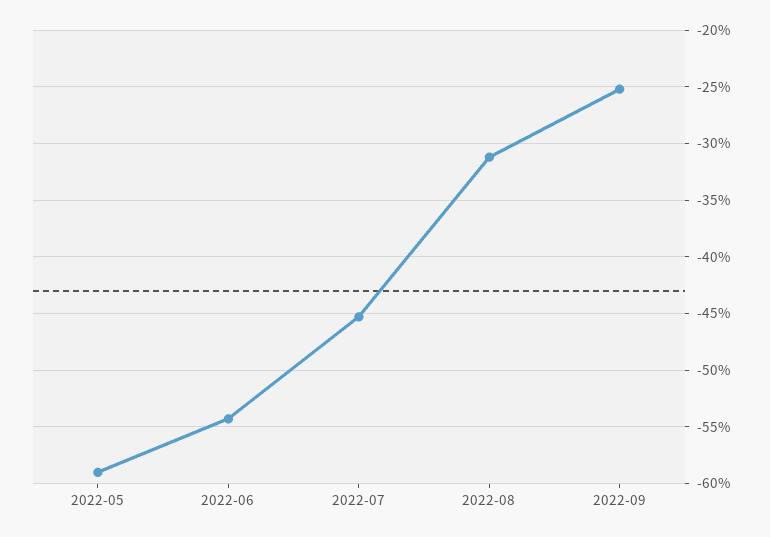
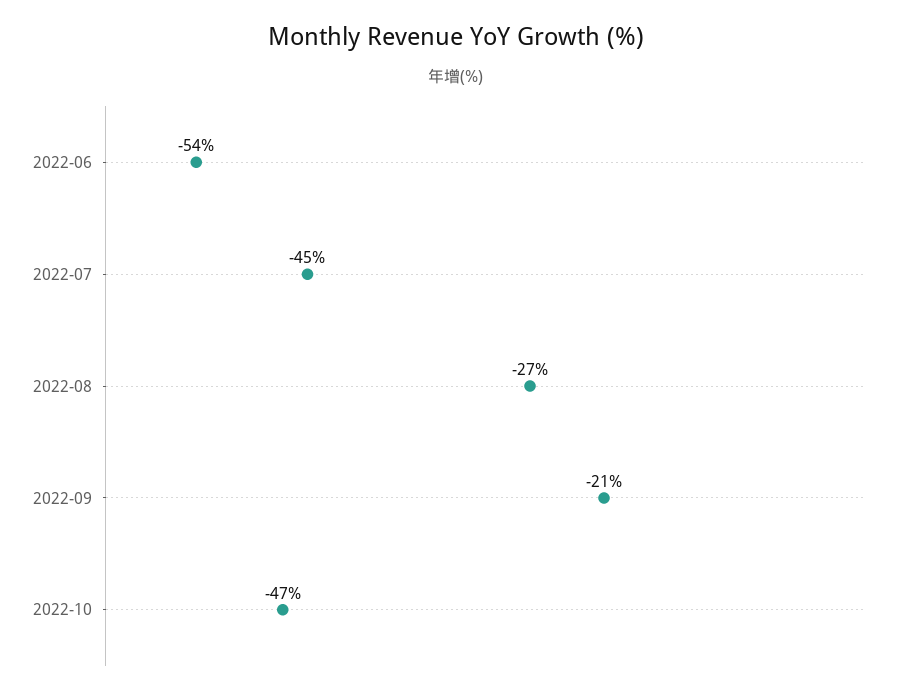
2022-05: -59 -> none
2022-08: -31 -> -27
2022-09: -25 -> -21
2022-10: none -> -47

